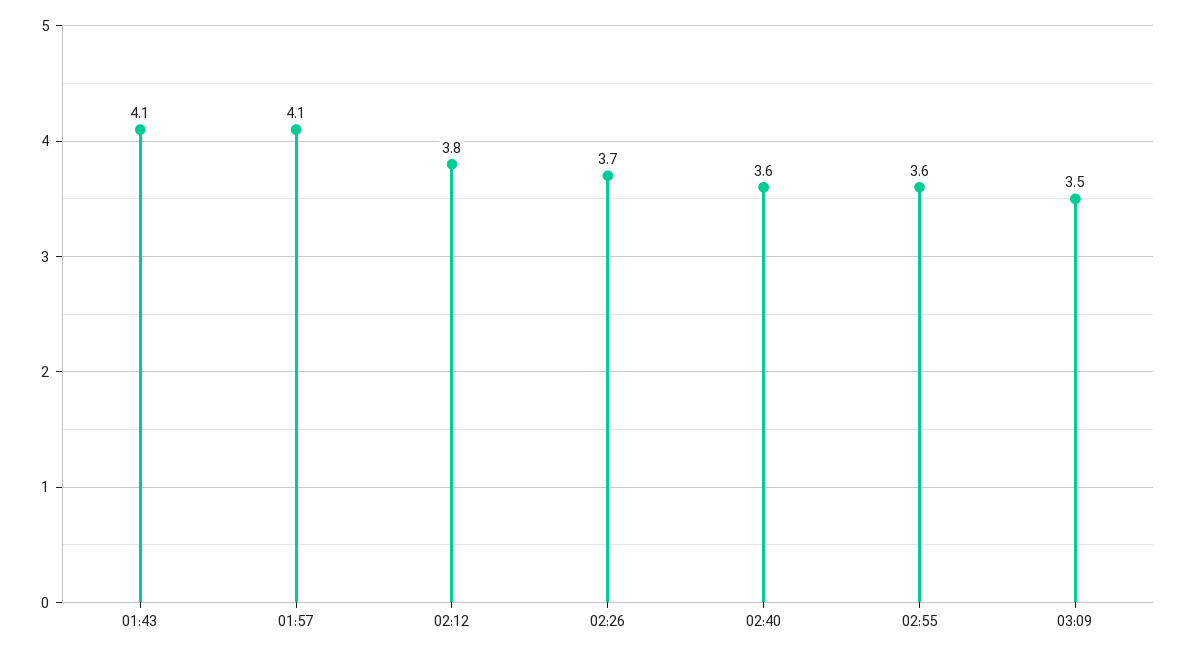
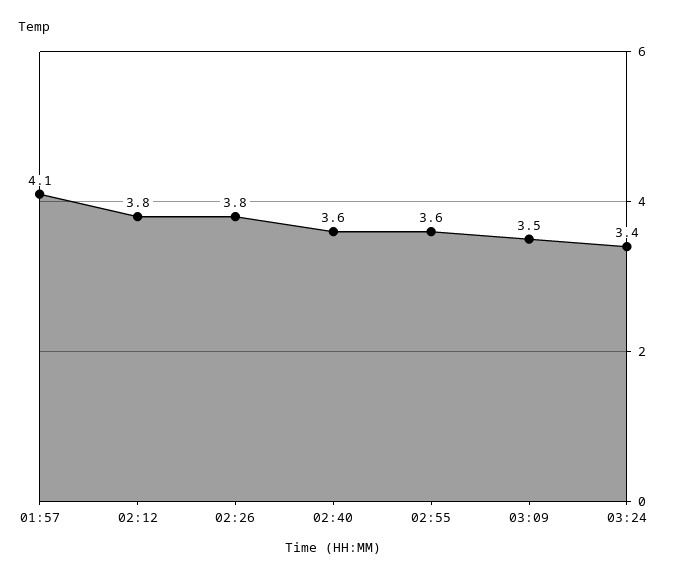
01:43: 4.1 -> none
02:26: 3.7 -> 3.8
03:24: none -> 3.4

